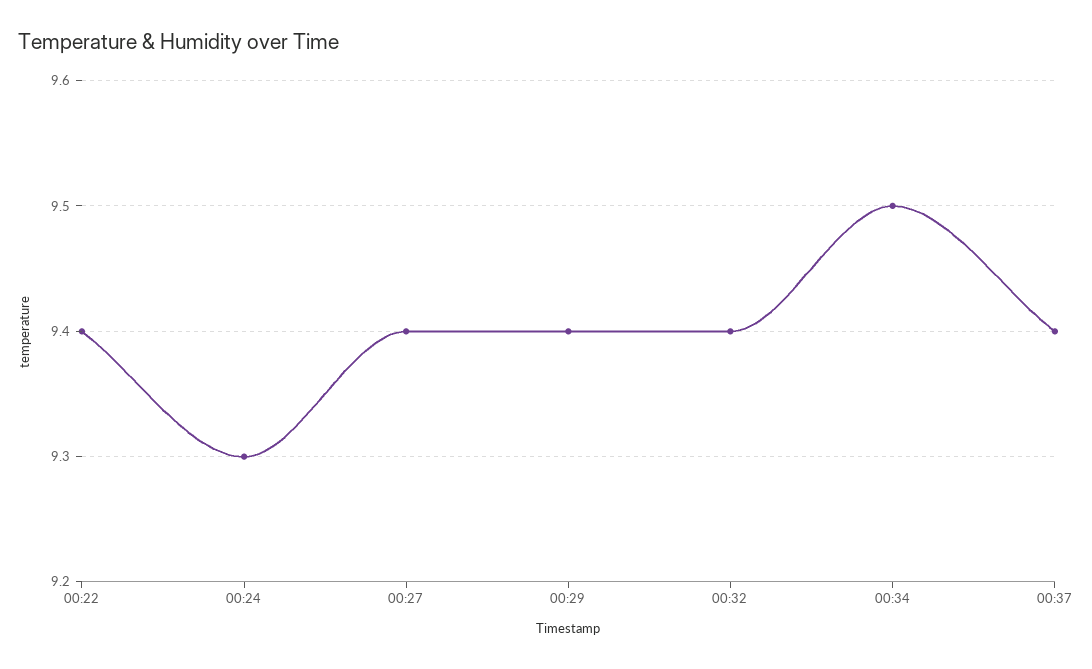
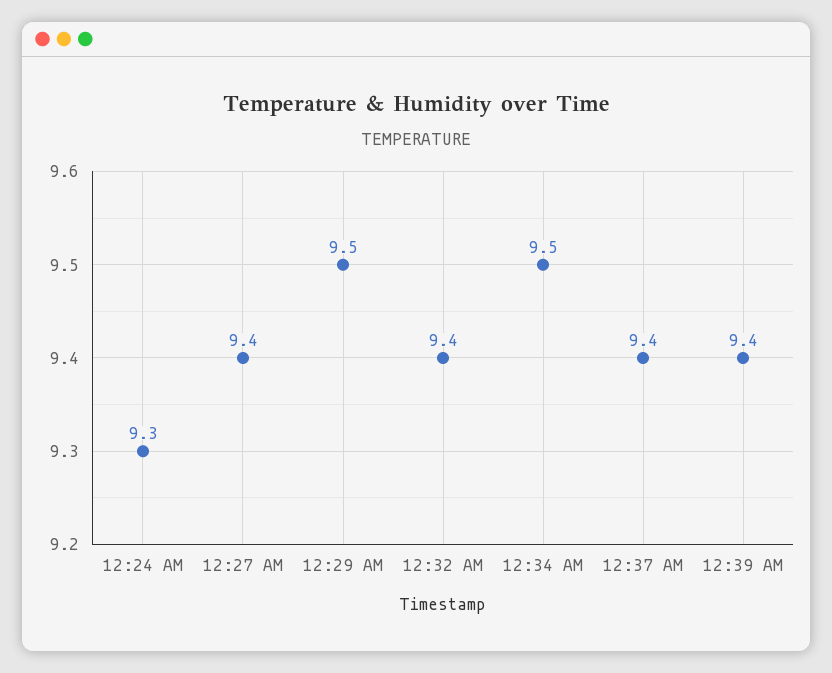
00:22: 9.4 -> none
00:29: 9.4 -> 9.5
12:39 AM: none -> 9.4

